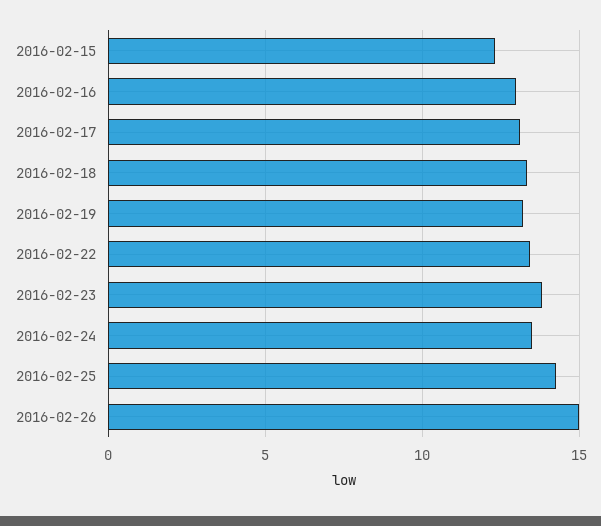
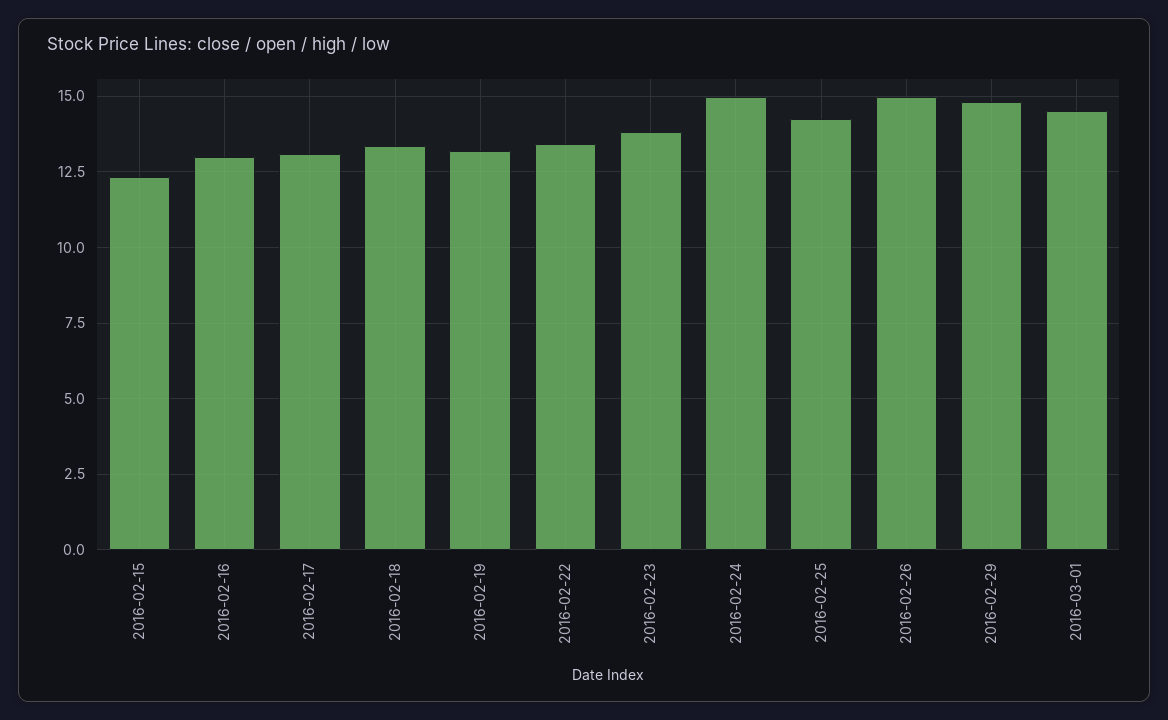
2016-02-24: 13.5 -> 15
2016-02-29: none -> 14.75
2016-03-01: none -> 14.5

